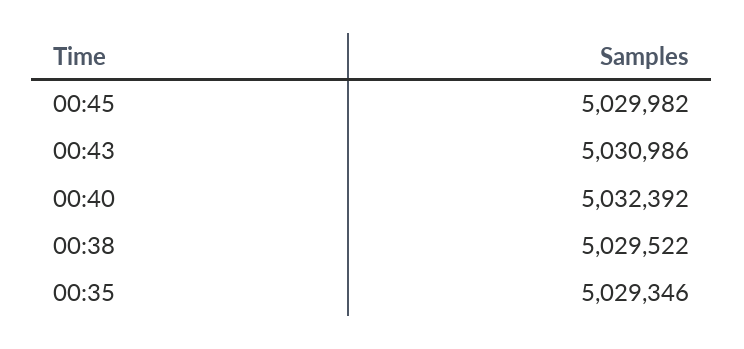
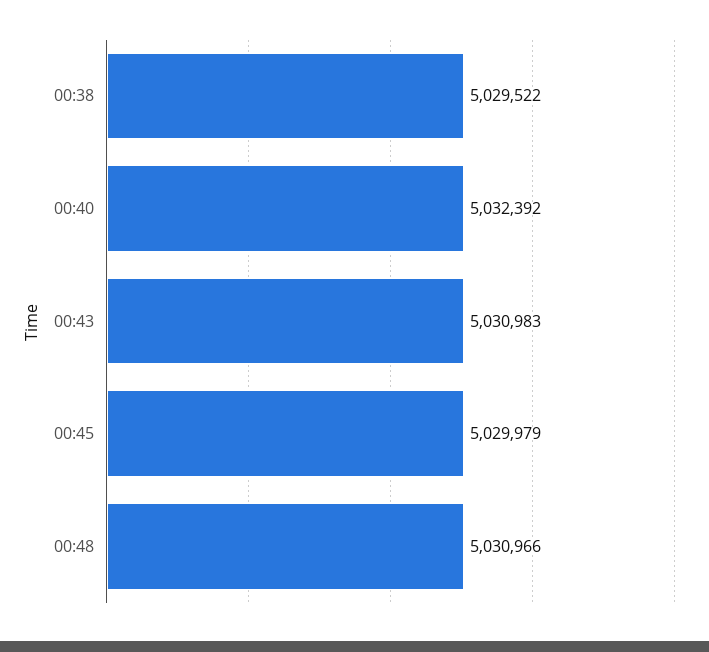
00:45: 5029982 -> 5029979
00:43: 5030986 -> 5030983
00:35: 5029346 -> none
00:48: none -> 5030966

